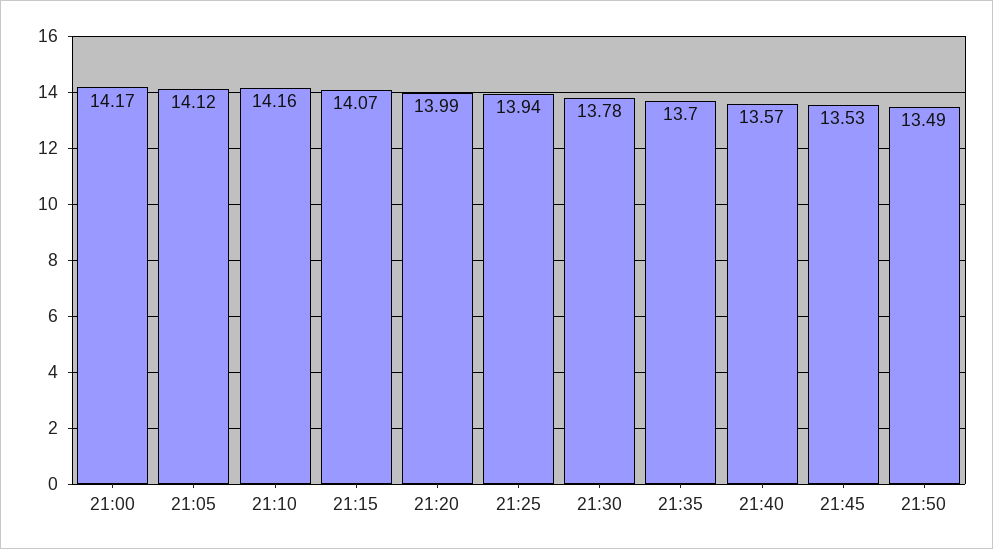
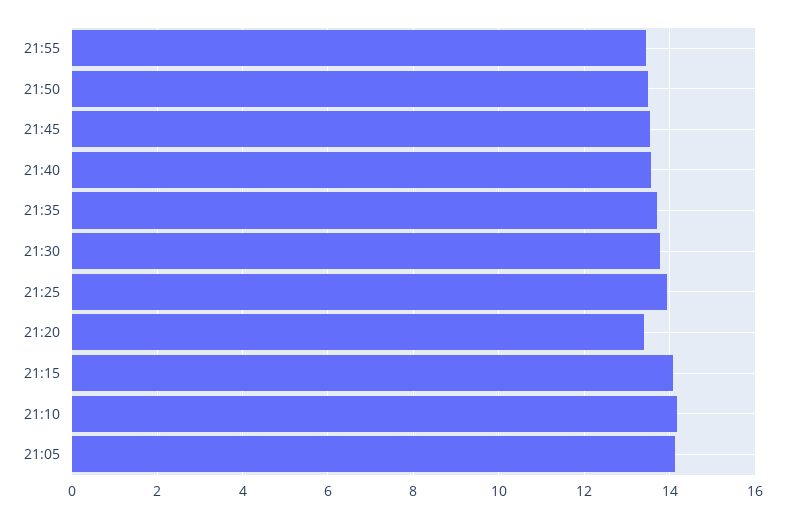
21:00: 14.17 -> none
21:20: 13.99 -> 13.4
21:55: none -> 13.4

